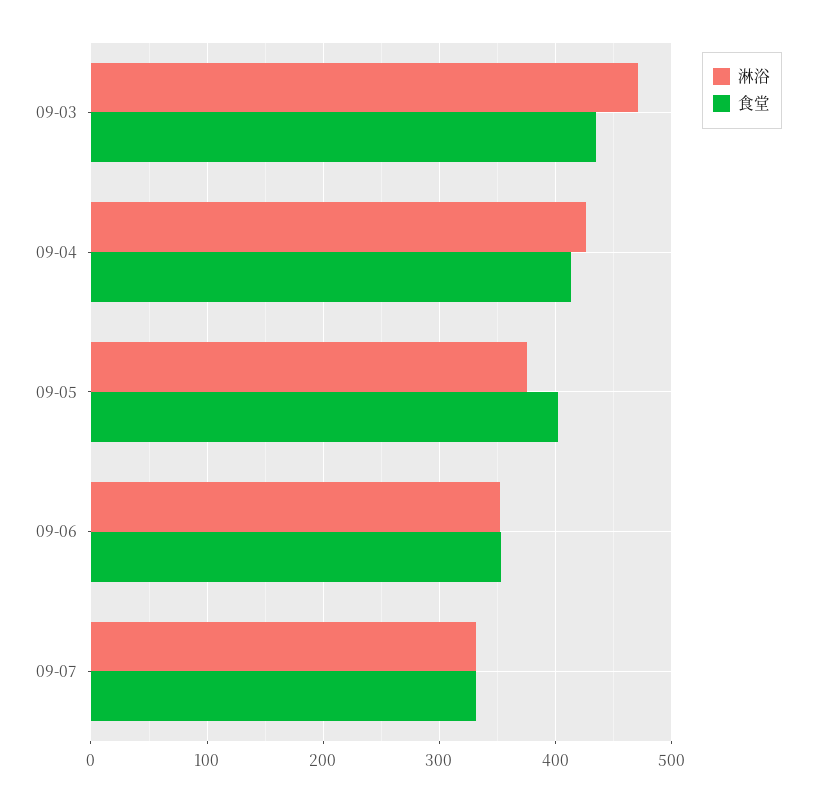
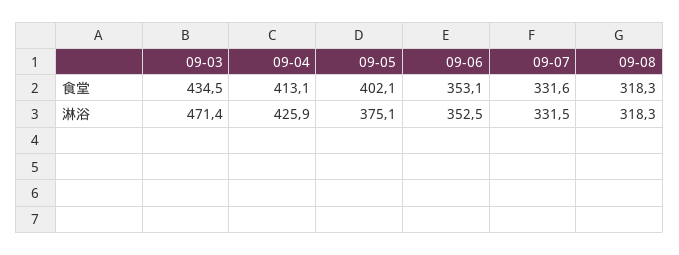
食堂, 09-08: none -> 318.3
淋浴, 09-08: none -> 318.3

